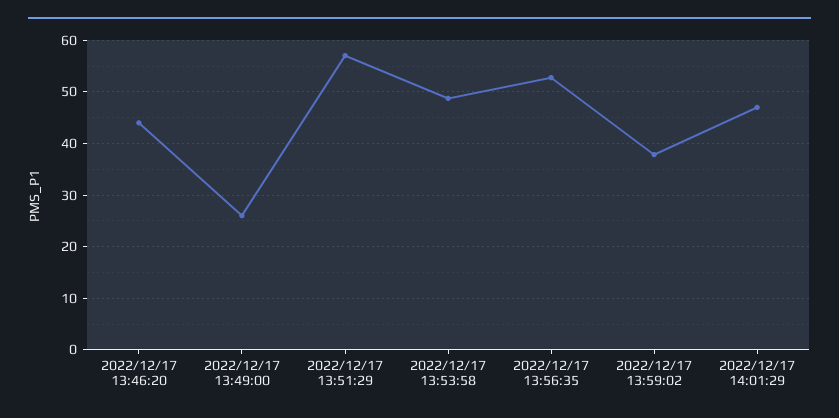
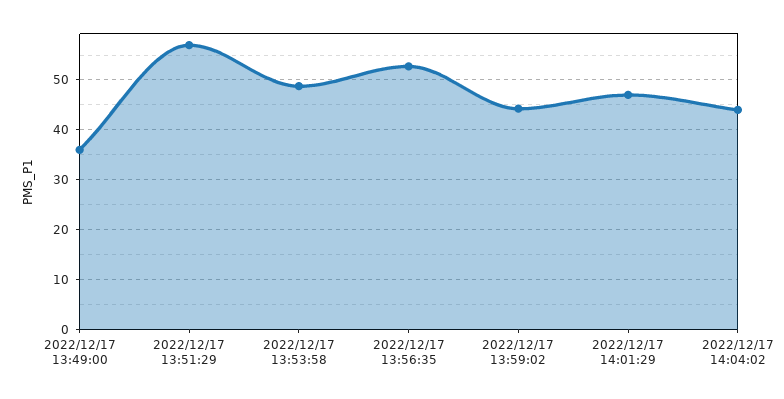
2022/12/17 13:46:20: 44 -> none
2022/12/17 13:49:00: 26 -> 36
2022/12/17 13:59:02: 38 -> 44
2022/12/17 14:04:02: none -> 44

